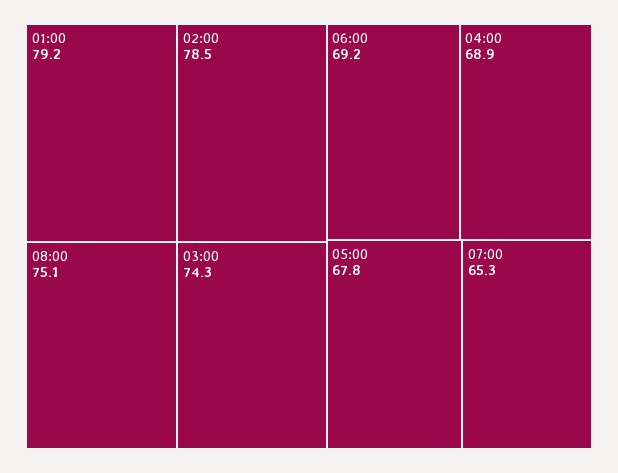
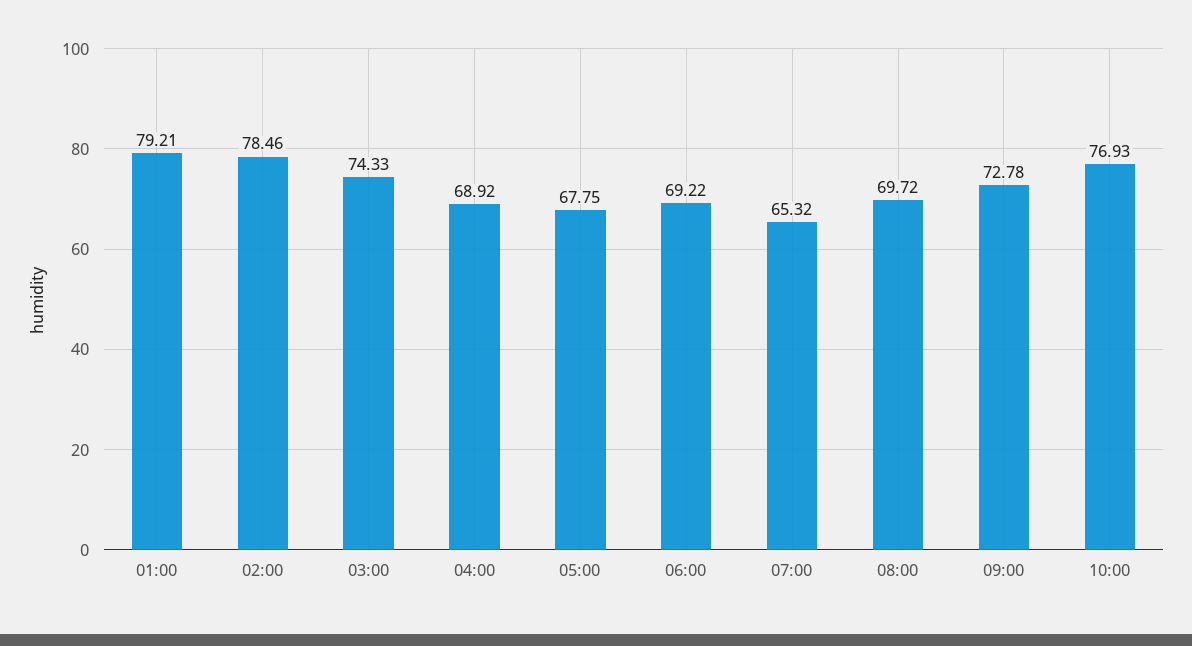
08:00: 75.1 -> 69.72
09:00: none -> 72.78
10:00: none -> 76.93

